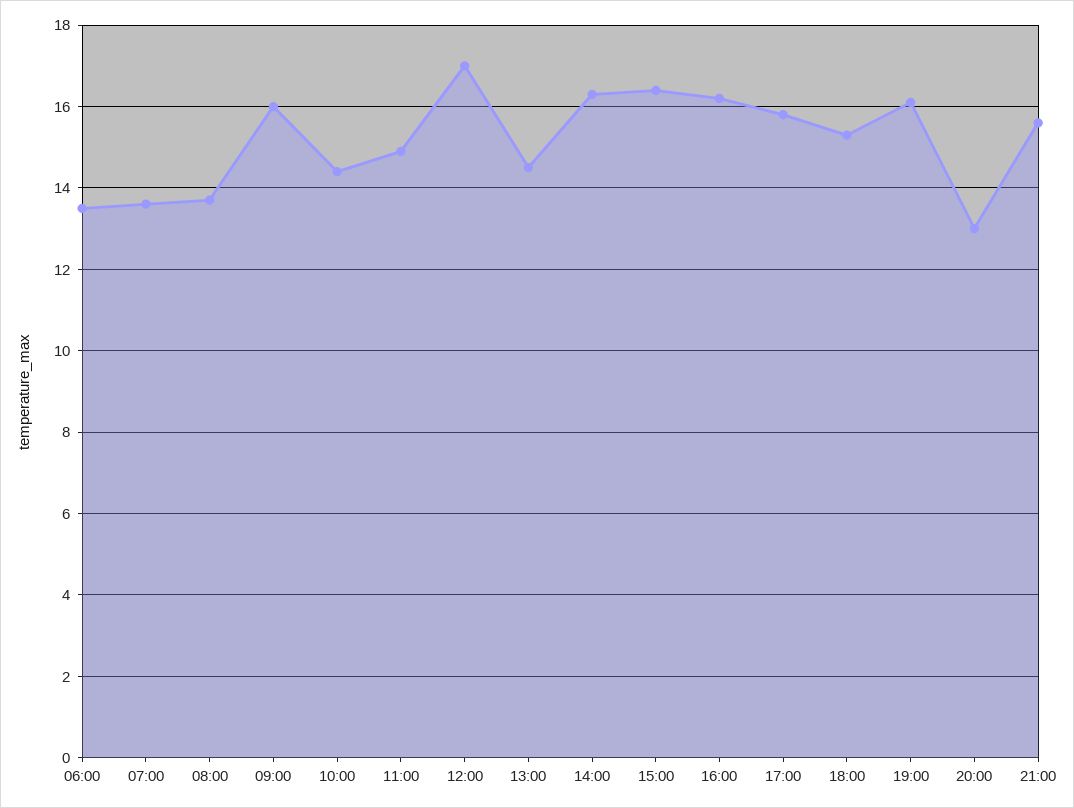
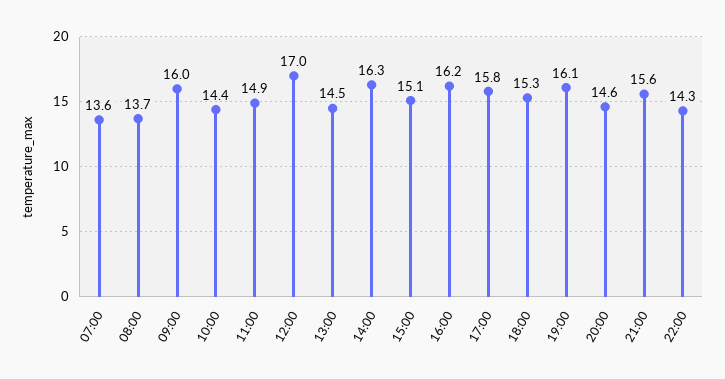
06:00: 13.5 -> none
15:00: 16.5 -> 15.1
20:00: 13 -> 14.6
22:00: none -> 14.3

